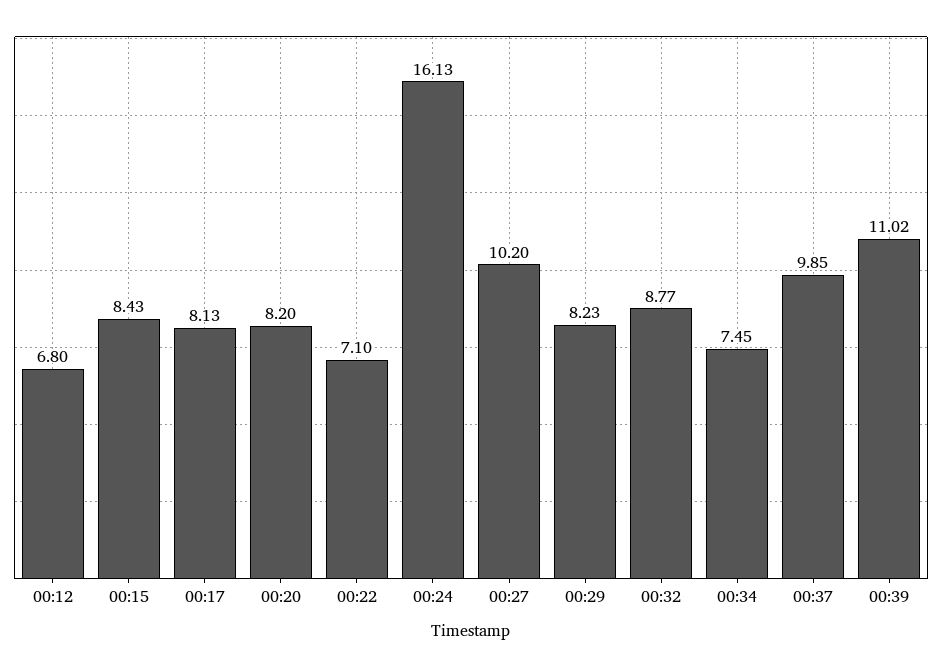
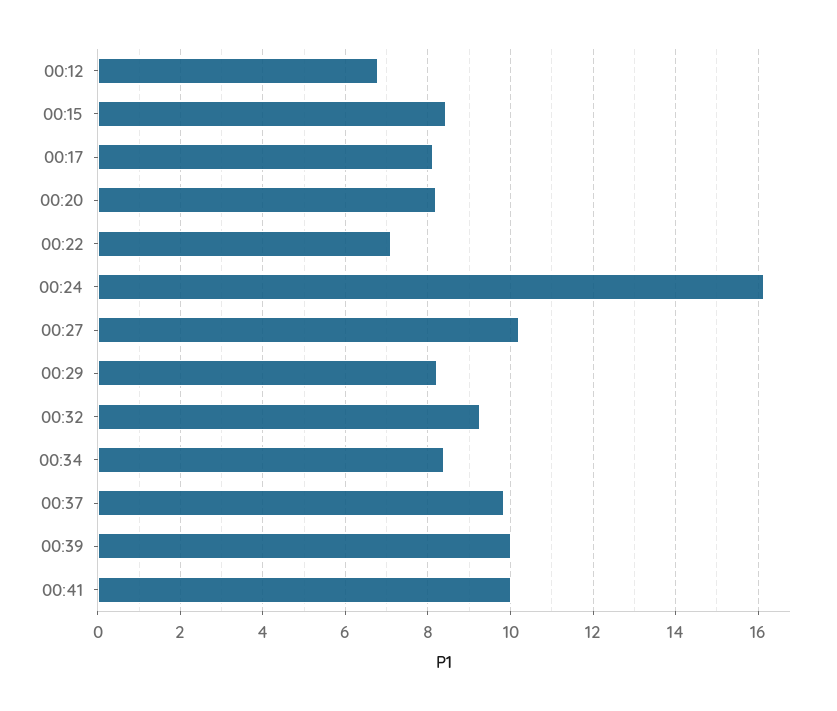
00:32: 8.77 -> 9.2
00:34: 7.45 -> 8.4
00:39: 11.02 -> 10
00:41: none -> 10

